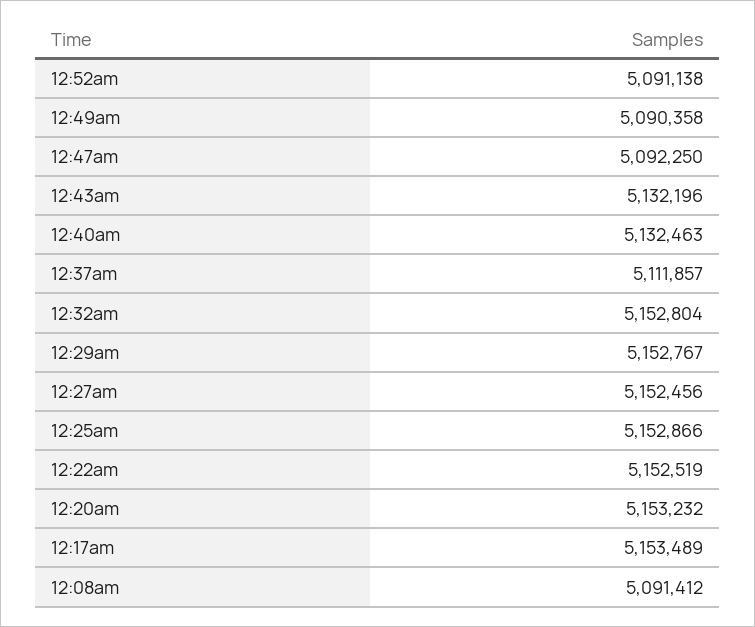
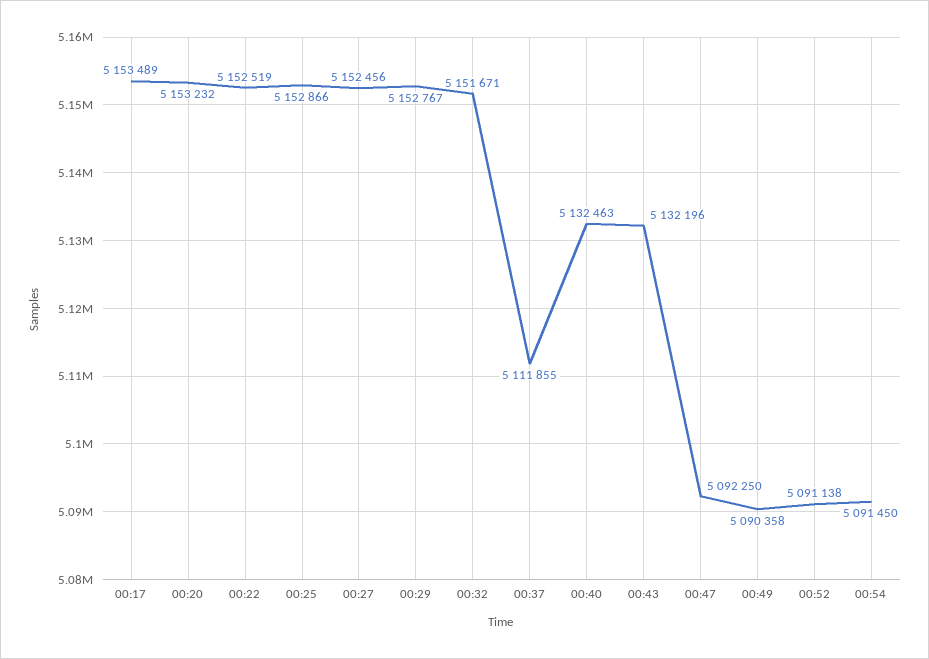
12:37am: 5111857 -> 5111855
12:32am: 5152804 -> 5151671
12:08am: 5091412 -> none
00:54: none -> 5091450

